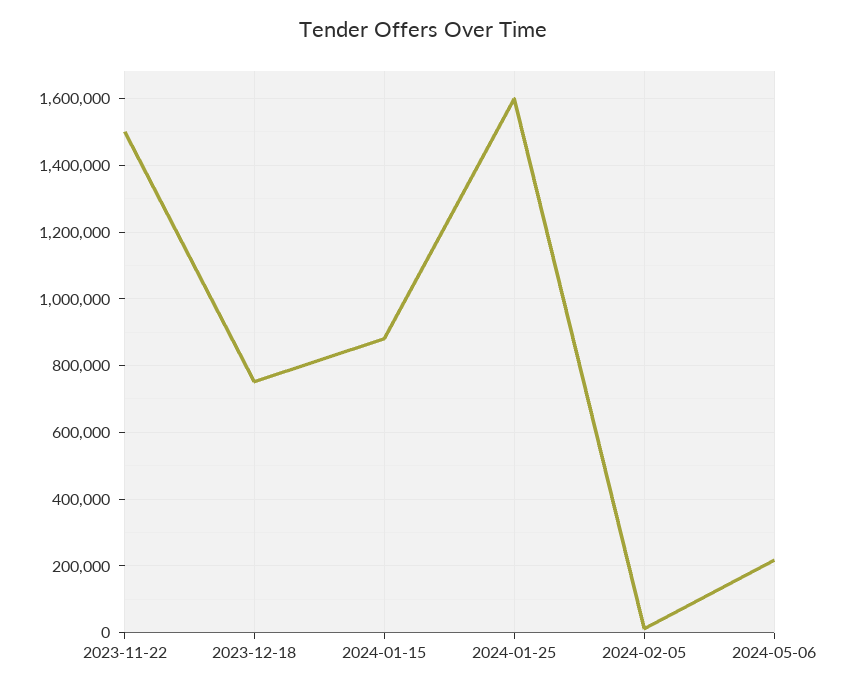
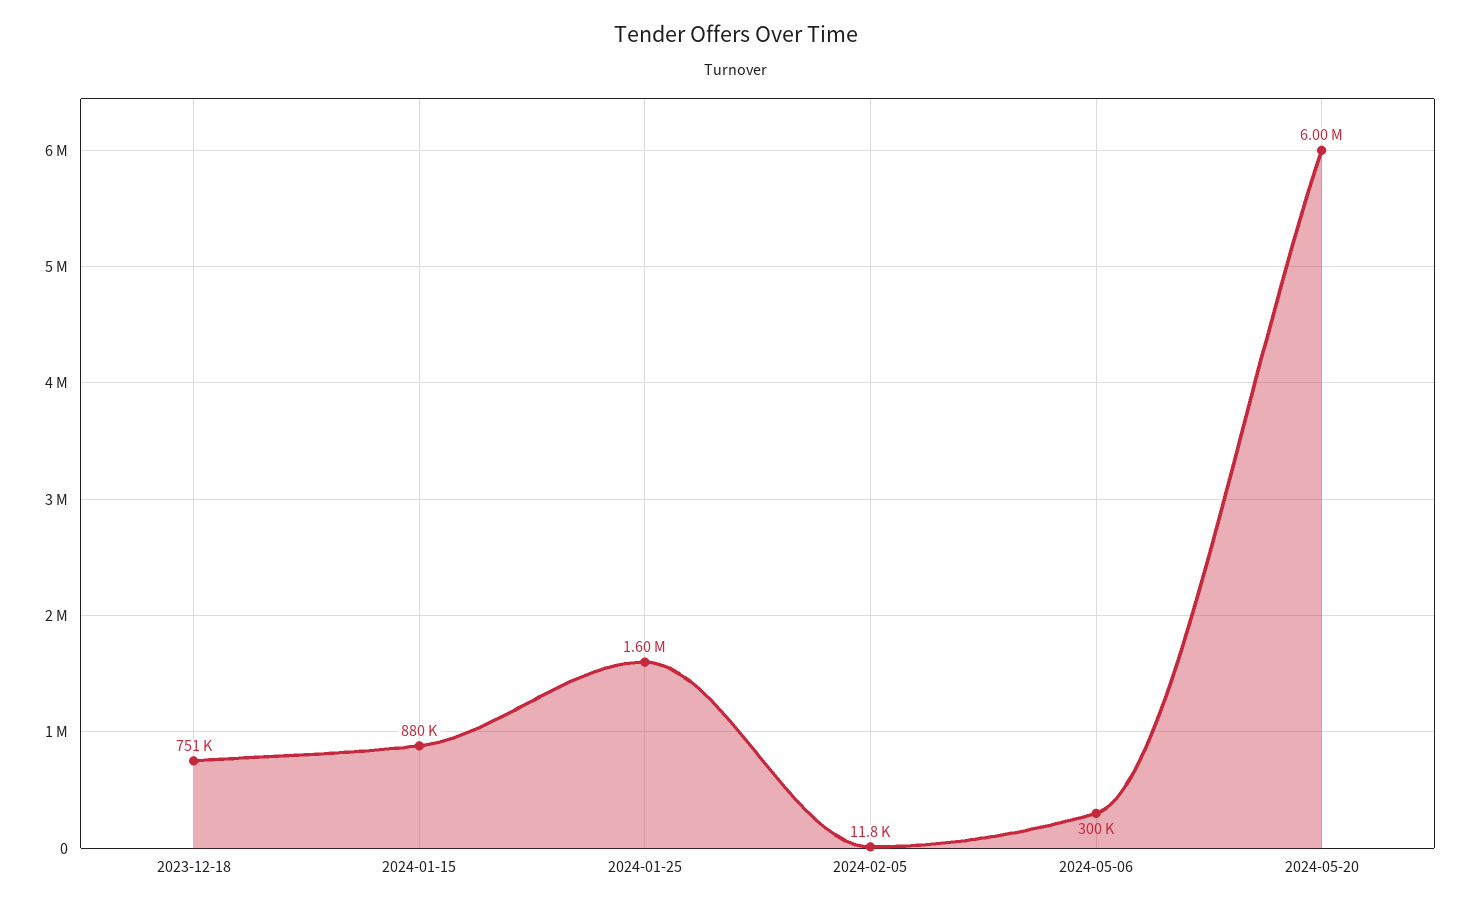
2023-11-22: 1500000 -> none
2024-05-06: 220000 -> 300000
2024-05-20: none -> 6000000

